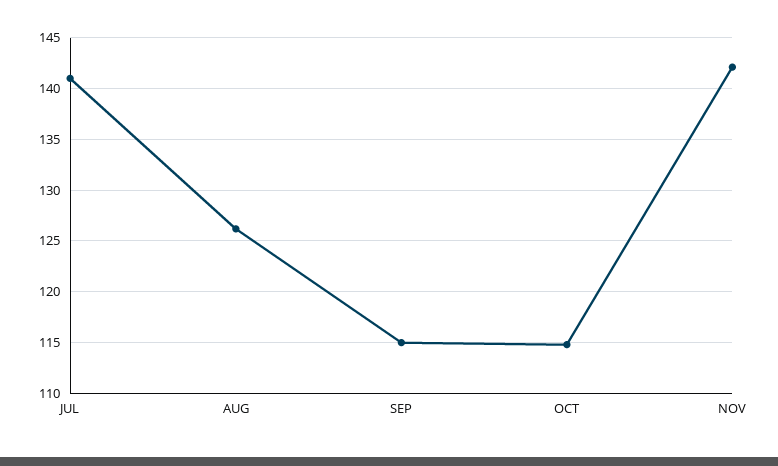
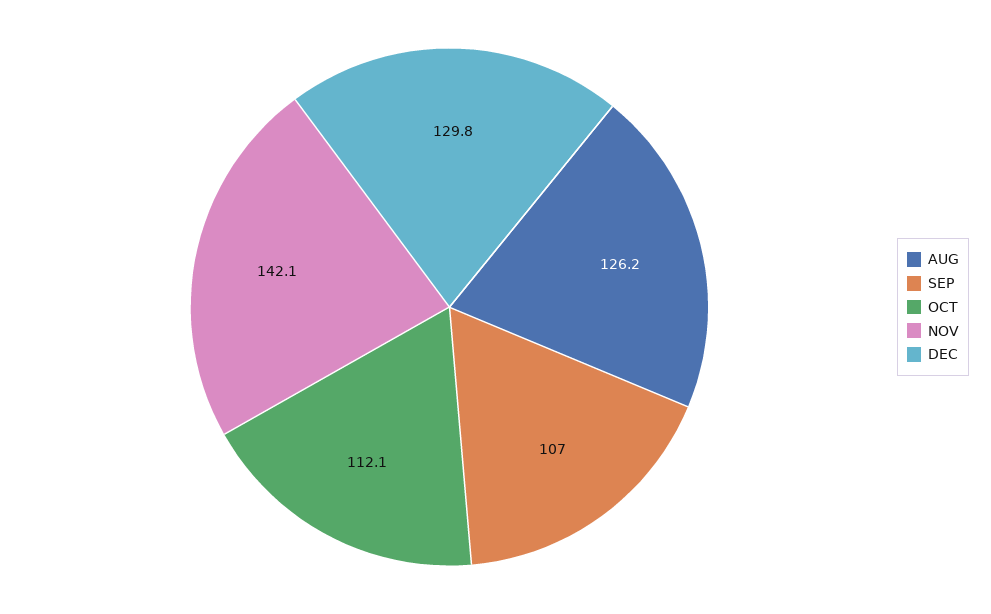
JUL: 141 -> none
SEP: 115 -> 107
OCT: 115 -> 112.1
DEC: none -> 129.8

